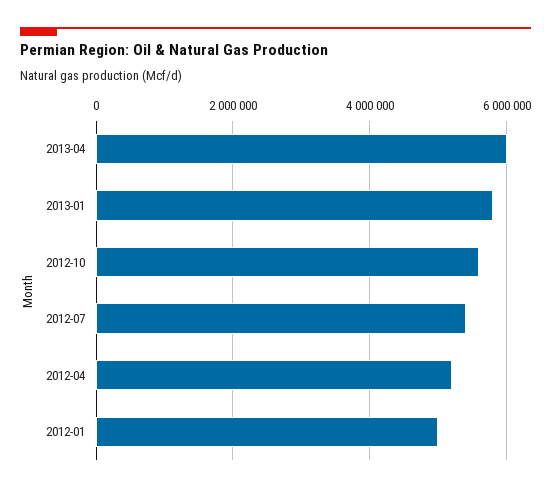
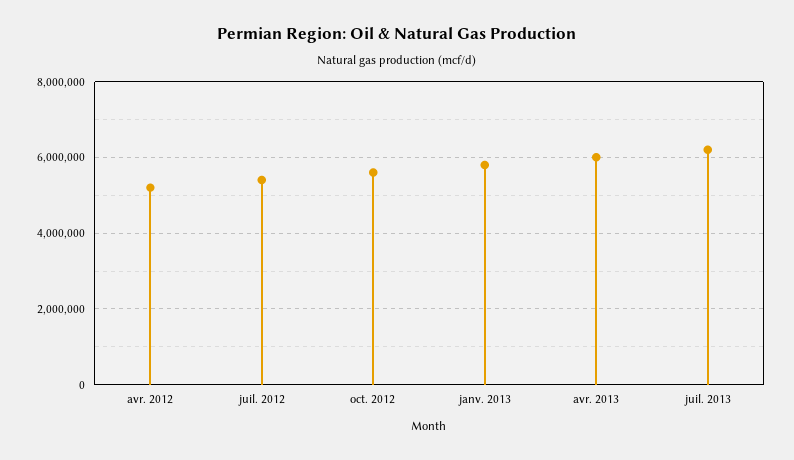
2012-01: 5000000 -> none
juil. 2013: none -> 6200000

